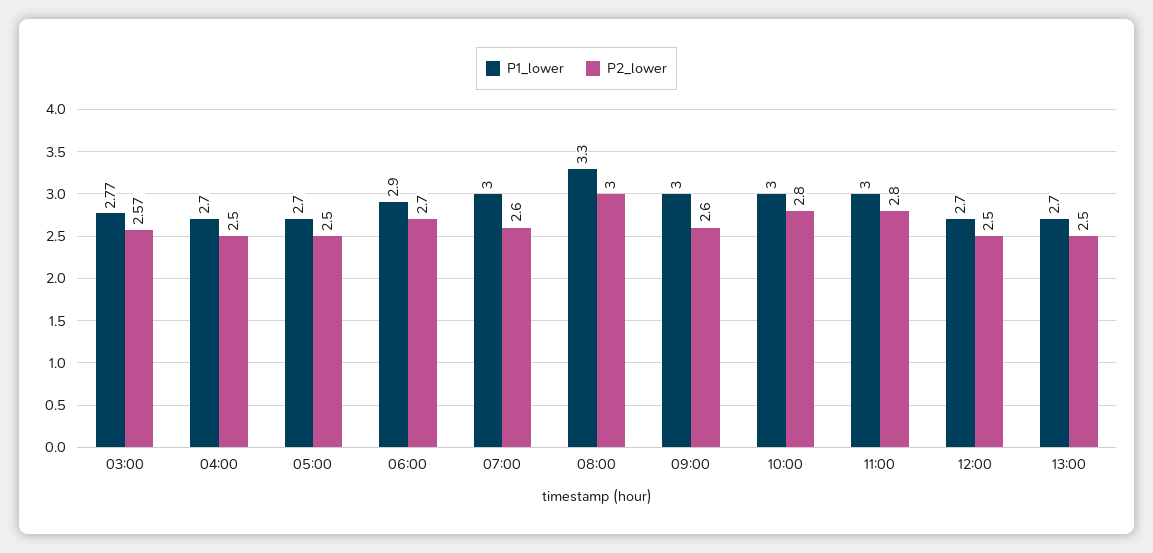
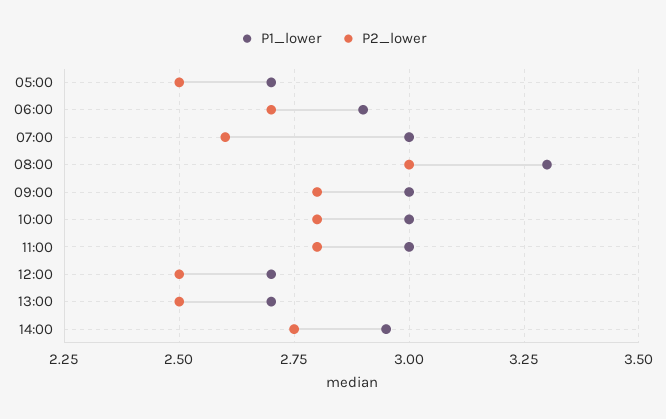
P1_lower, 03:00: 2.77 -> none
P2_lower, 03:00: 2.57 -> none
P1_lower, 04:00: 2.7 -> none
P2_lower, 04:00: 2.5 -> none
P2_lower, 09:00: 2.6 -> 2.8
P1_lower, 14:00: none -> 2.95
P2_lower, 14:00: none -> 2.75

